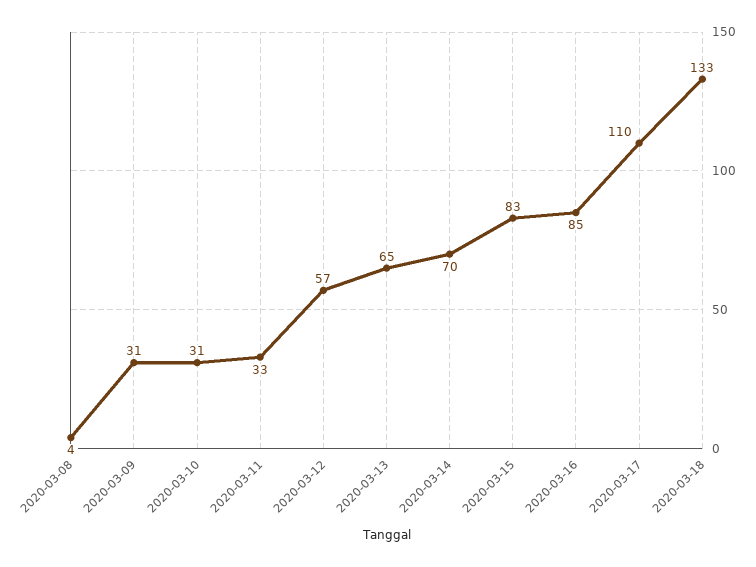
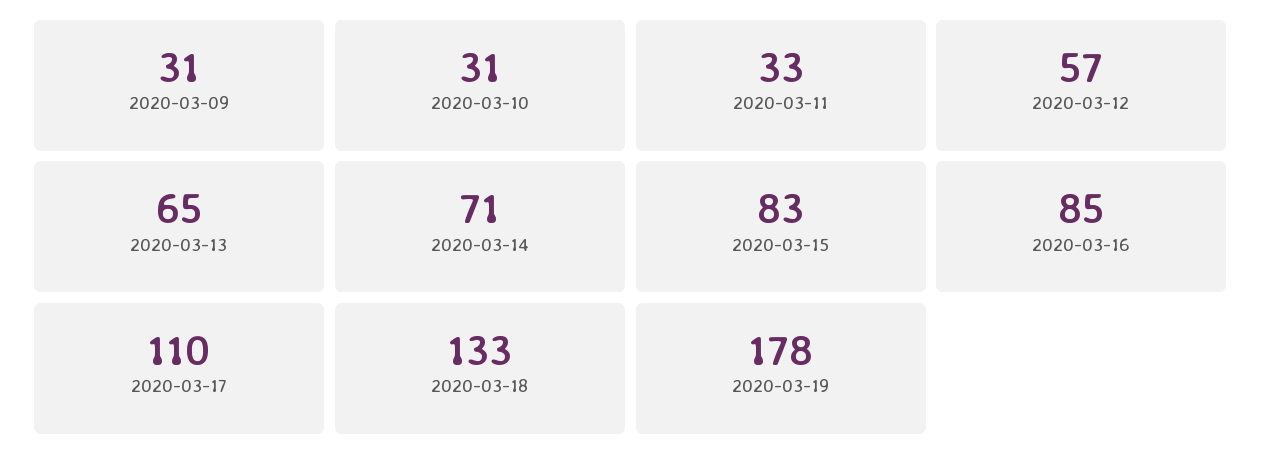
2020-03-08: 4 -> none
2020-03-14: 70 -> 71
2020-03-19: none -> 178

